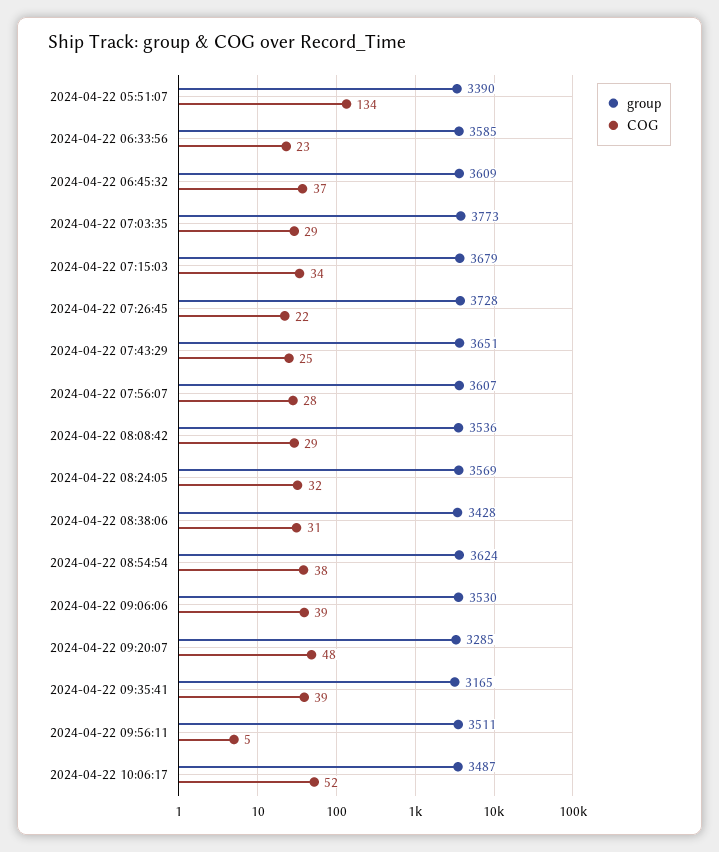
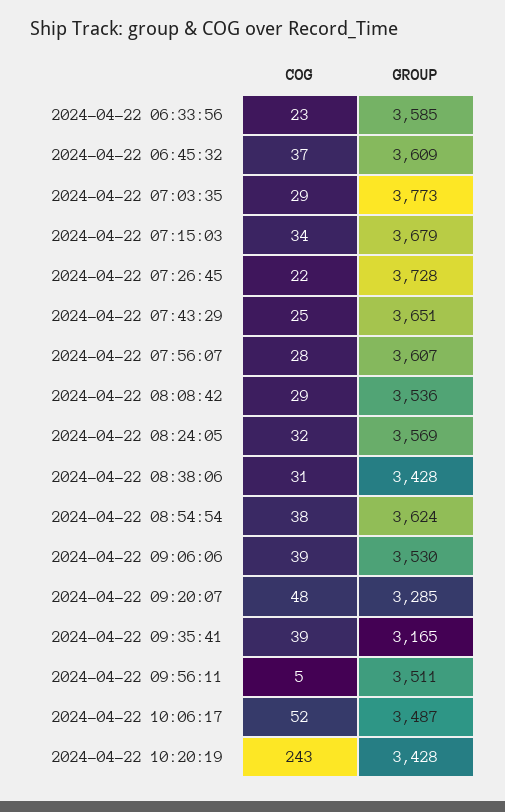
group, 2024-04-22 05:51:07: 3390 -> none
COG, 2024-04-22 05:51:07: 134 -> none
COG, 2024-04-22 10:20:19: none -> 243
group, 2024-04-22 10:20:19: none -> 3428

